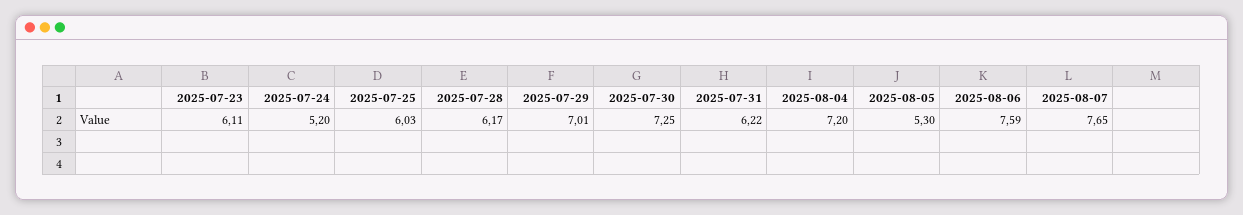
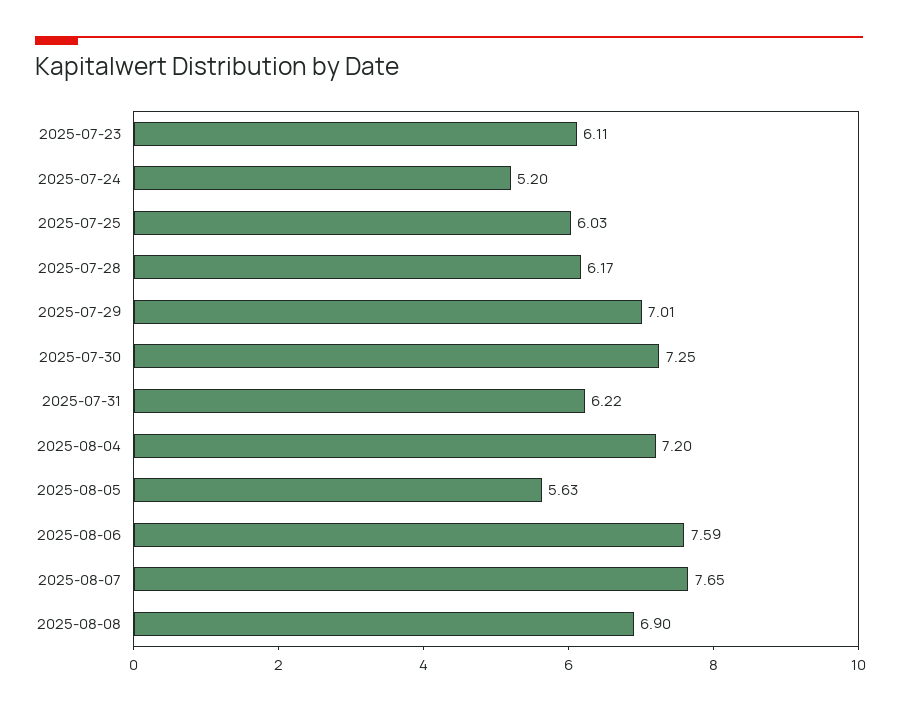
2025-08-05: 5.3 -> 5.63
2025-08-08: none -> 6.9

